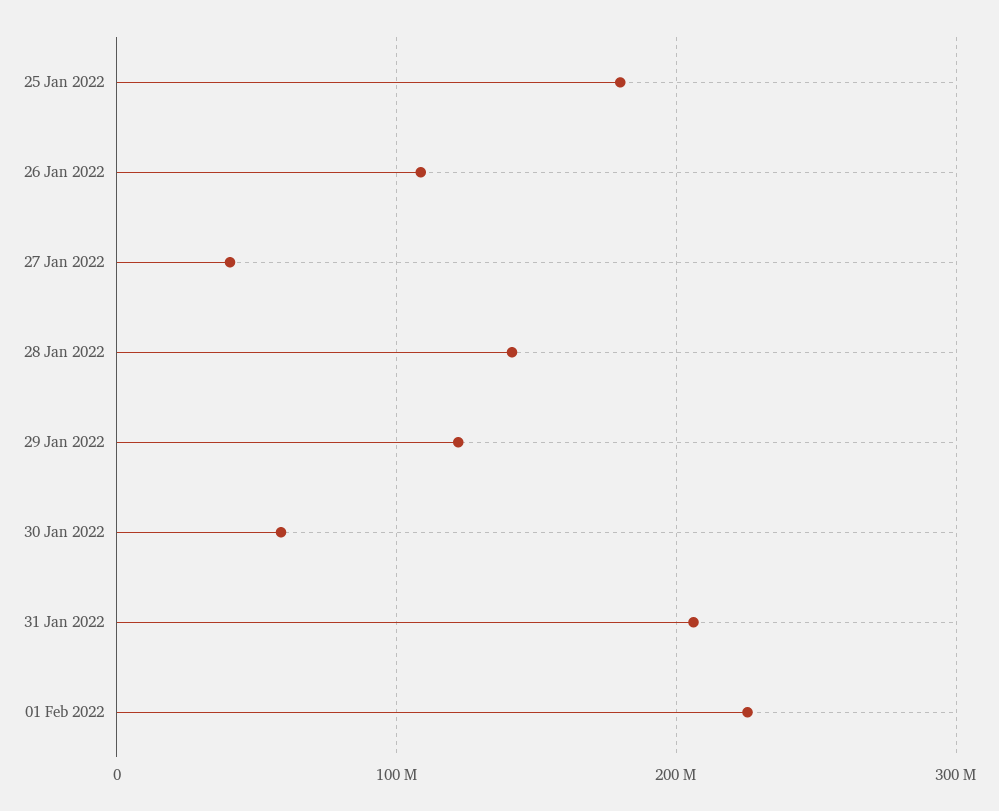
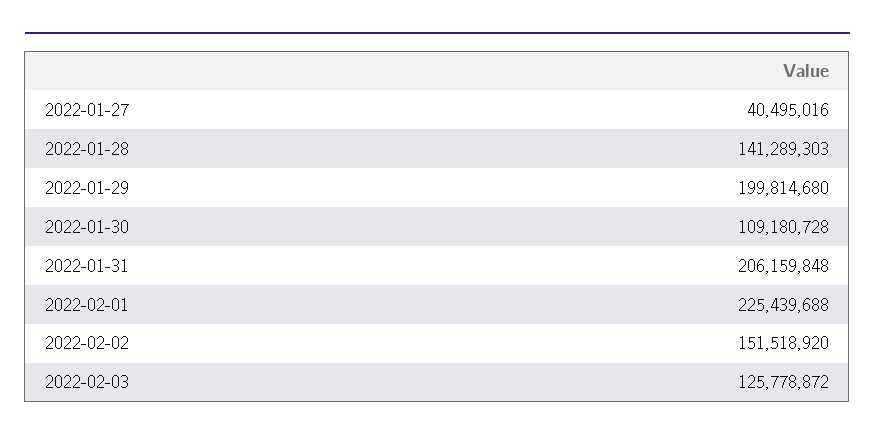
25 Jan 2022: 180000000 -> none
26 Jan 2022: 110000000 -> none
29 Jan 2022: 120000000 -> 199814680
30 Jan 2022: 60000000 -> 109180728
2022-02-02: none -> 151518920
2022-02-03: none -> 125778872

